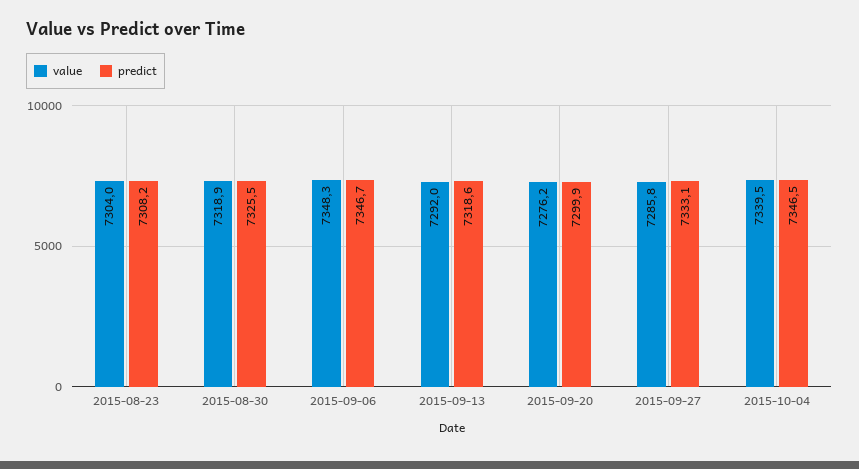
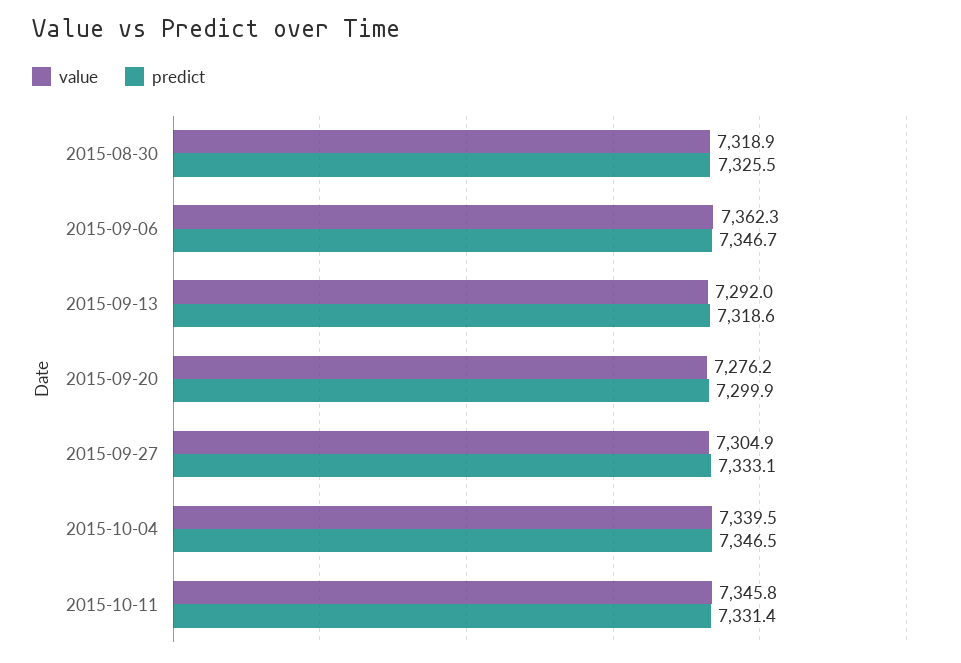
value, 2015-08-23: 7304 -> none
predict, 2015-08-23: 7308.2 -> none
value, 2015-09-06: 7348.3 -> 7362.3
value, 2015-09-27: 7285.8 -> 7304.9
value, 2015-10-11: none -> 7345.8
predict, 2015-10-11: none -> 7331.4

